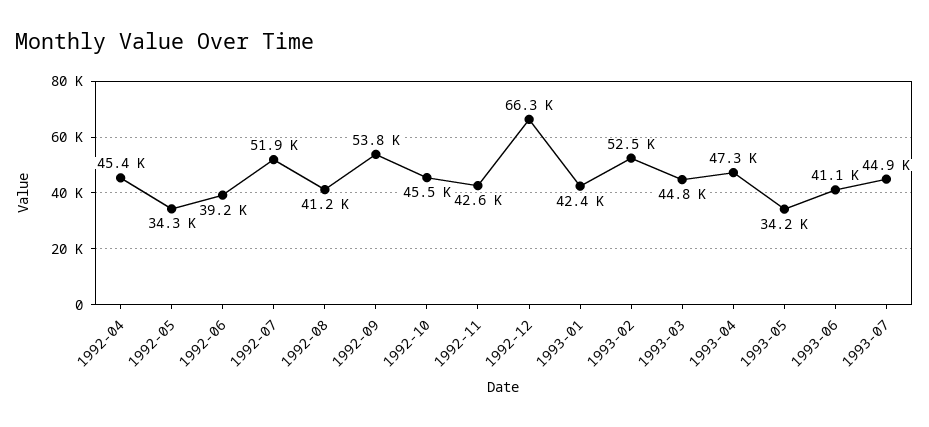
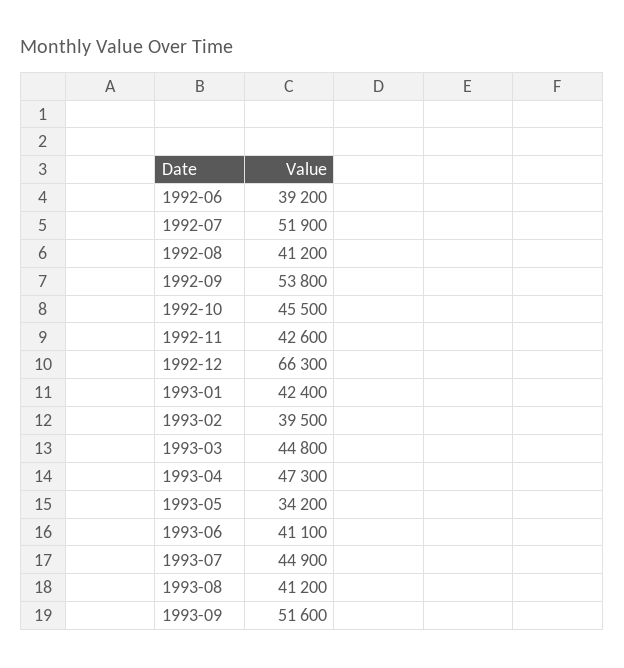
1992-04: 45400 -> none
1992-05: 34300 -> none
1993-02: 52500 -> 39500
1993-08: none -> 41200
1993-09: none -> 51600

